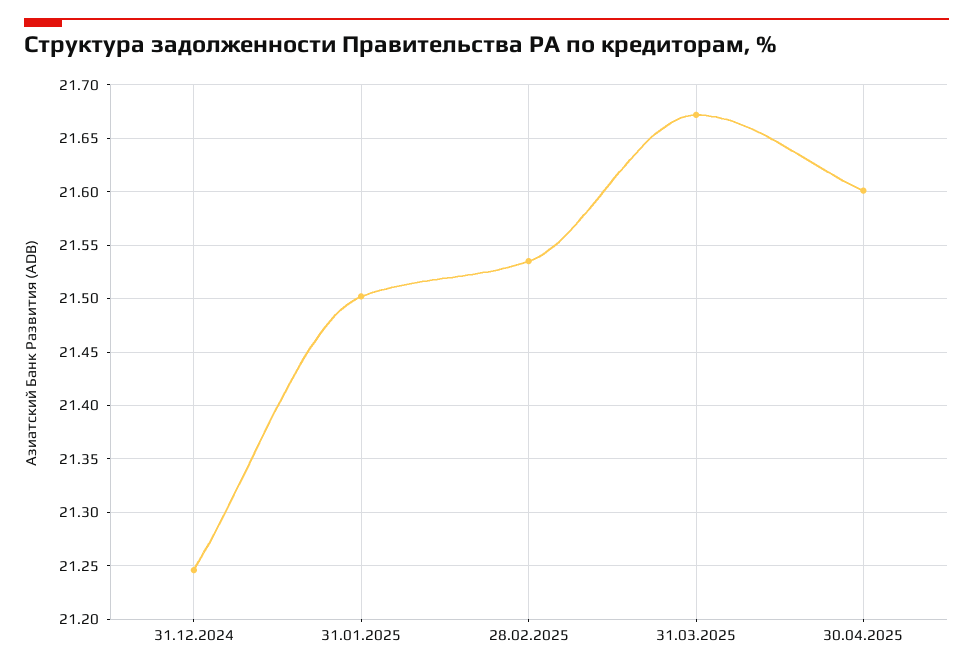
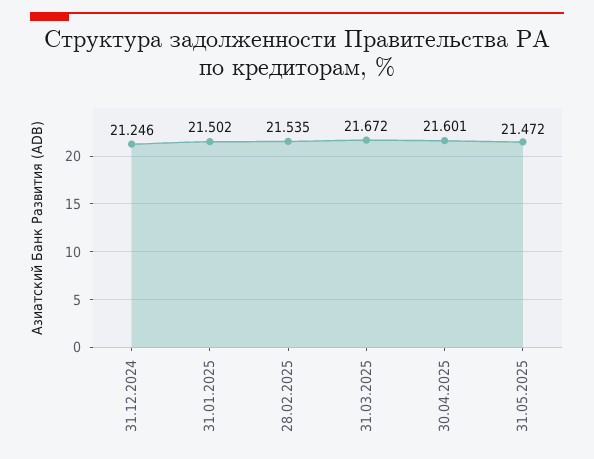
31.05.2025: none -> 21.472

